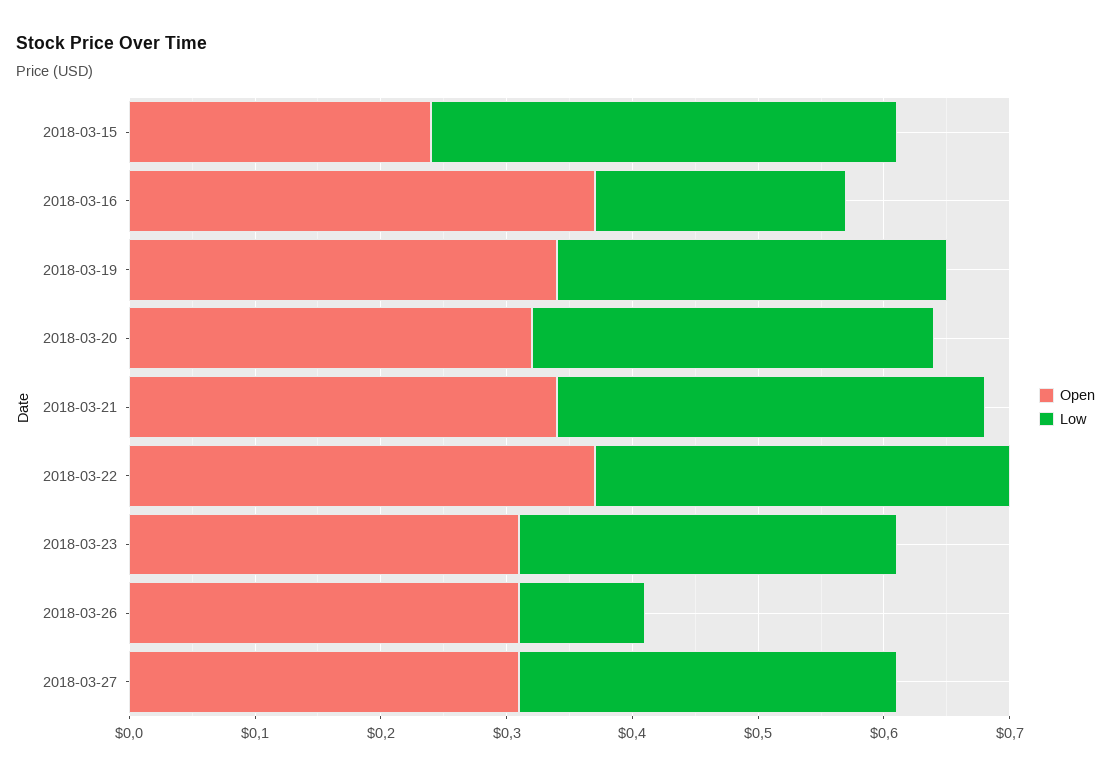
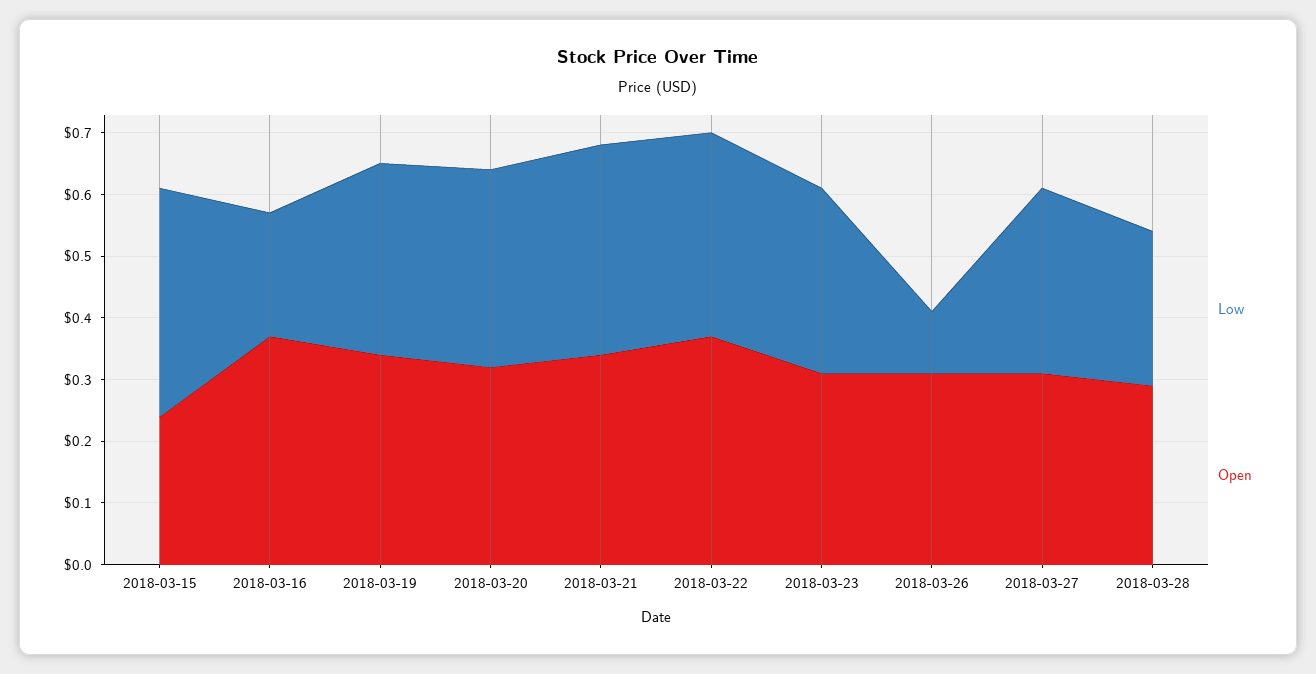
Low, 2018-03-28: none -> 0.25
Open, 2018-03-28: none -> 0.3

